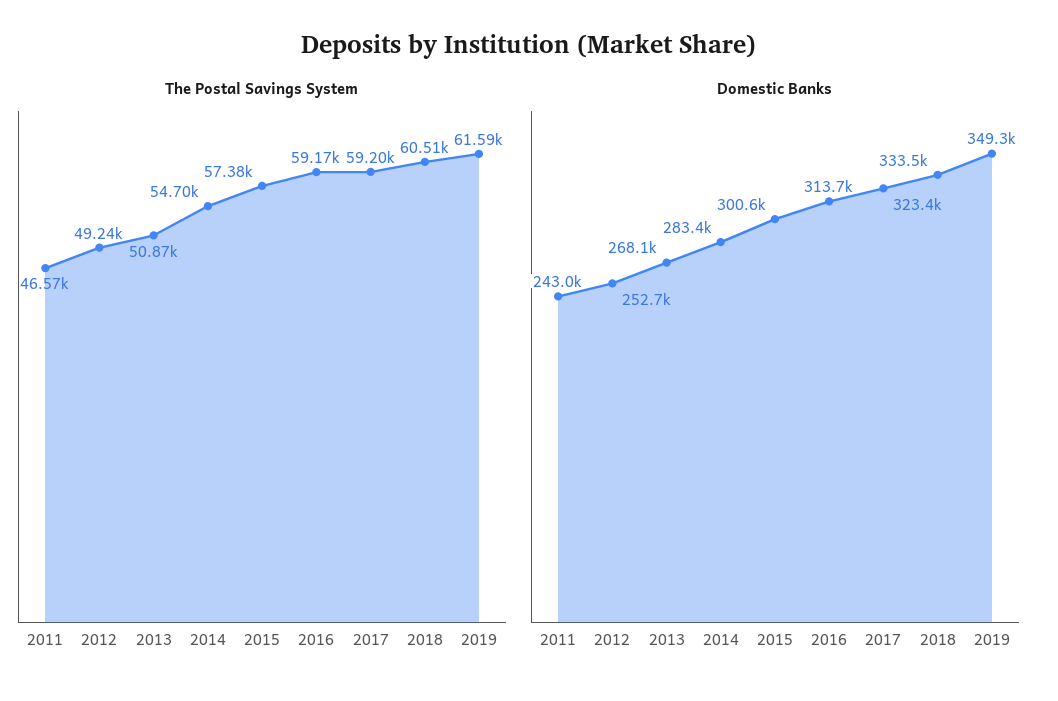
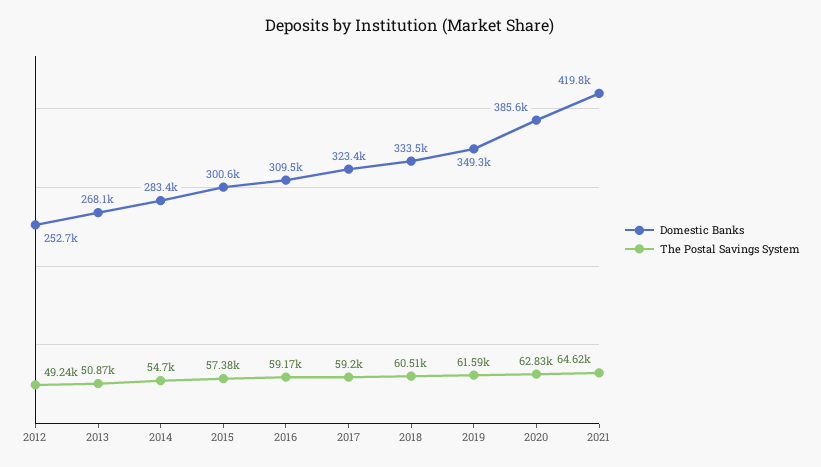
The Postal Savings System, 2011: 46570 -> none
Domestic Banks, 2011: 243000 -> none
Domestic Banks, 2016: 313700 -> 309500
Domestic Banks, 2020: none -> 385600
The Postal Savings System, 2020: none -> 62830
Domestic Banks, 2021: none -> 419800
The Postal Savings System, 2021: none -> 64620

